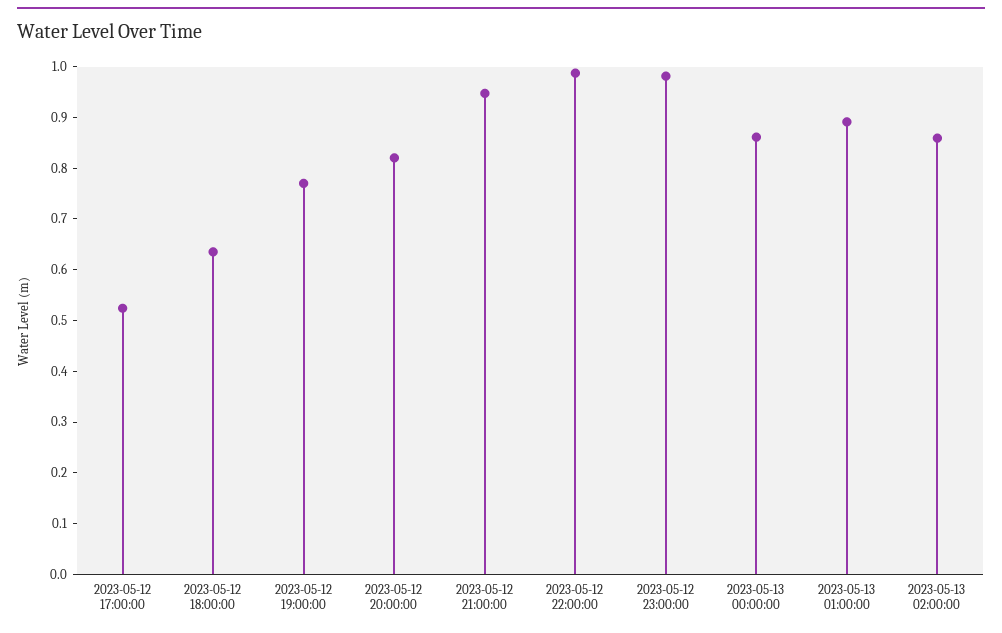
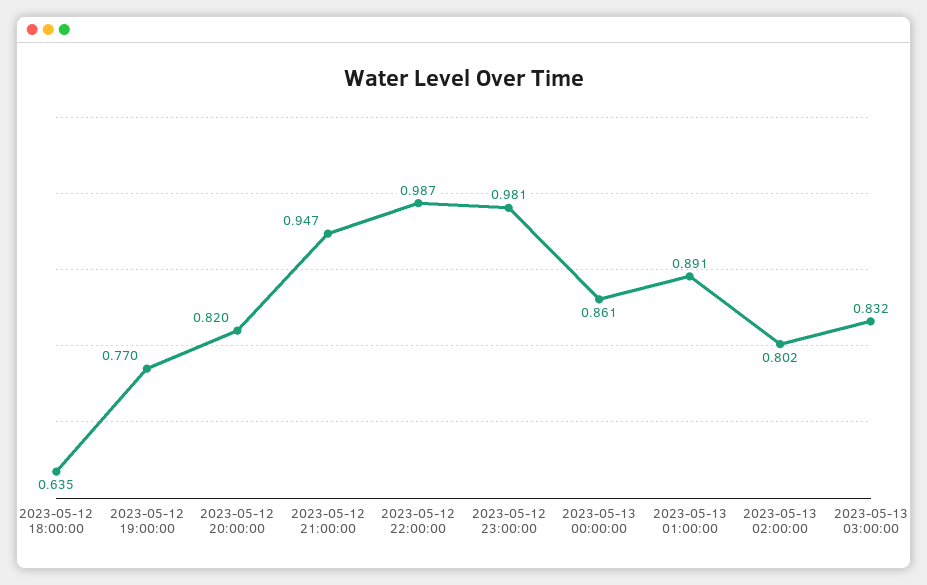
2023-05-12 17:00:00: 0.52 -> none
2023-05-13 02:00:00: 0.86 -> 0.802
2023-05-13 03:00:00: none -> 0.832

